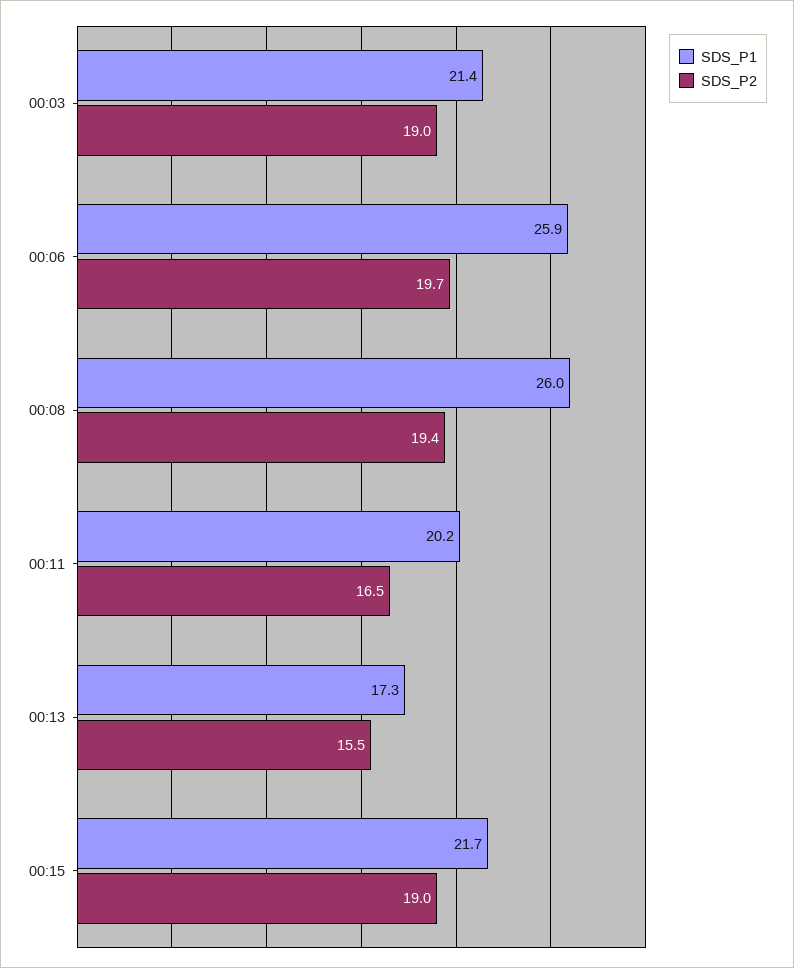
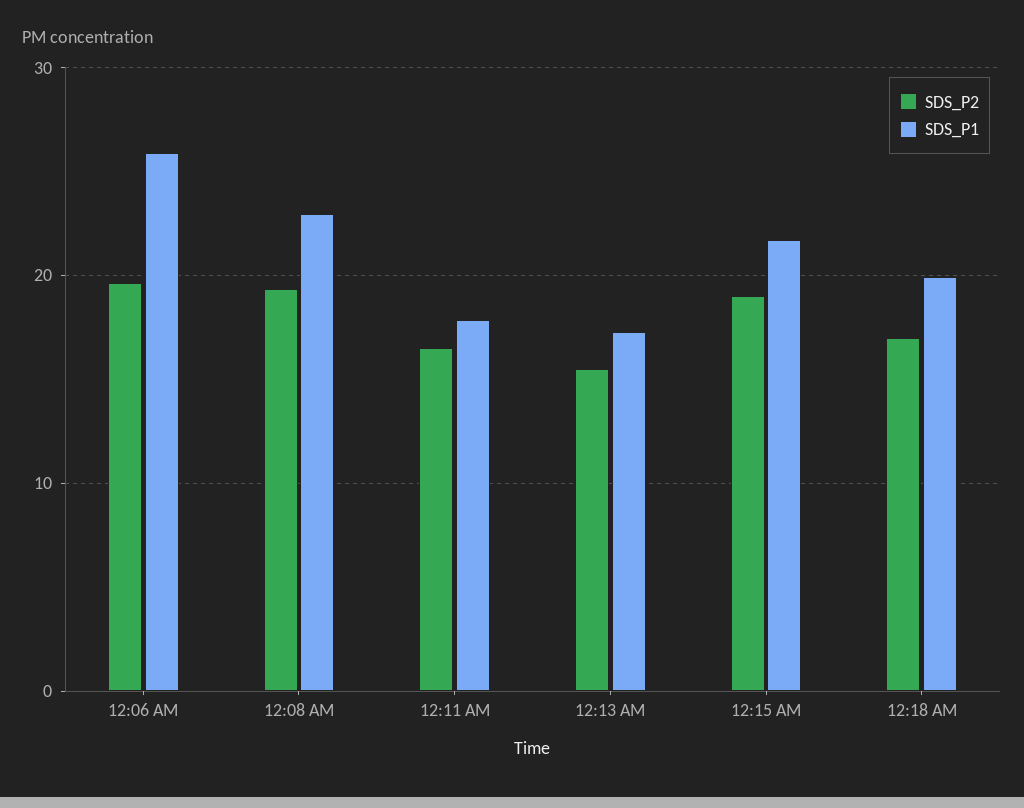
SDS_P1, 00:03: 21.4 -> none
SDS_P2, 00:03: 19 -> none
SDS_P1, 00:08: 26 -> 23
SDS_P1, 00:11: 20.2 -> 18
SDS_P2, 12:18 AM: none -> 17
SDS_P1, 12:18 AM: none -> 20

